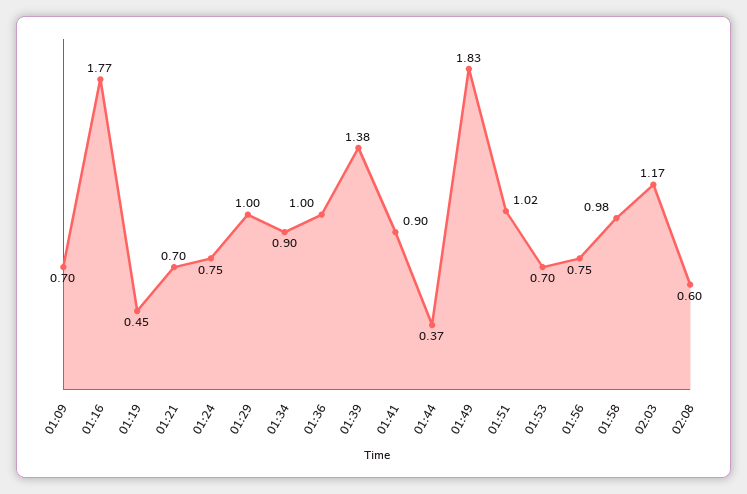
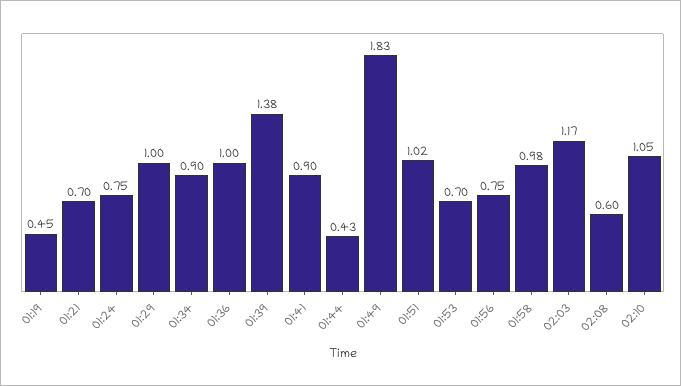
01:09: 0.7 -> none
01:16: 1.77 -> none
01:44: 0.37 -> 0.43
02:10: none -> 1.05

